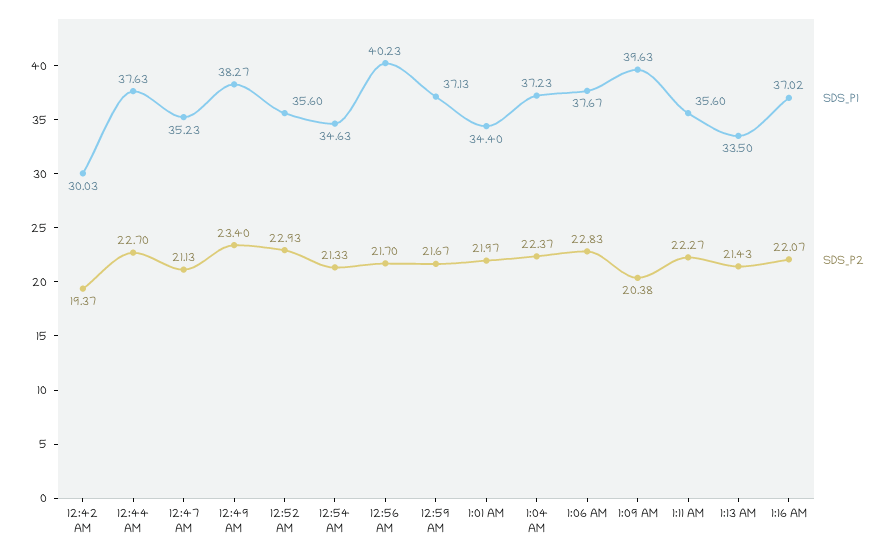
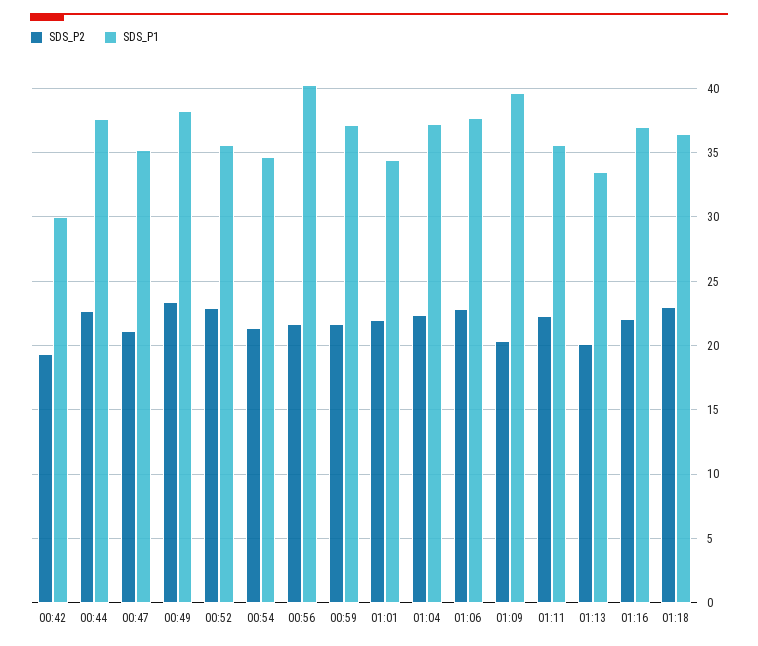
SDS_P2, 1:13 AM: 21.43 -> 20
SDS_P2, 01:18: none -> 23
SDS_P1, 01:18: none -> 36.5

